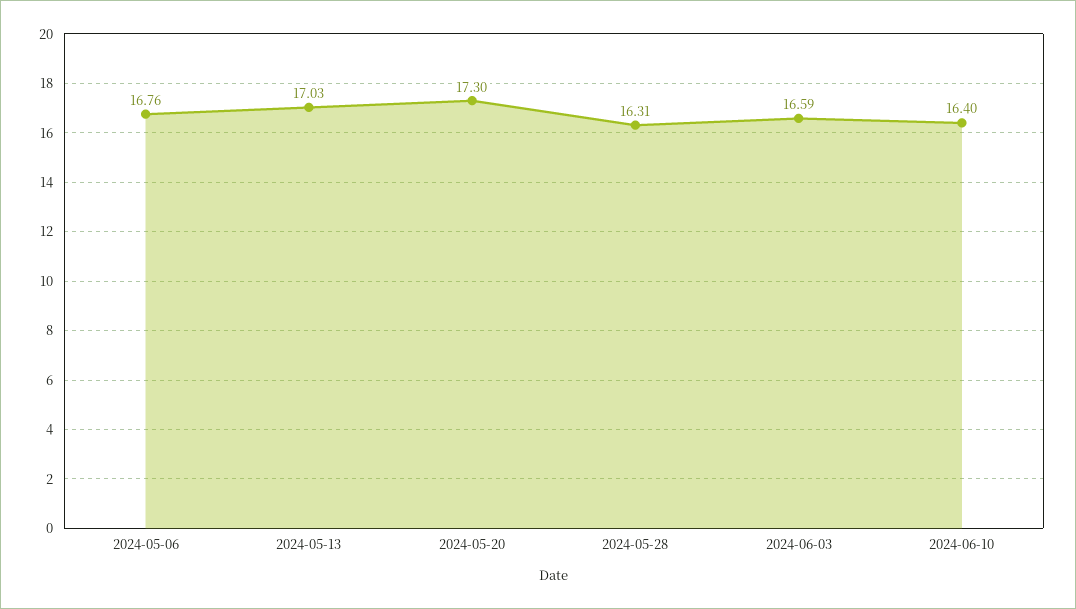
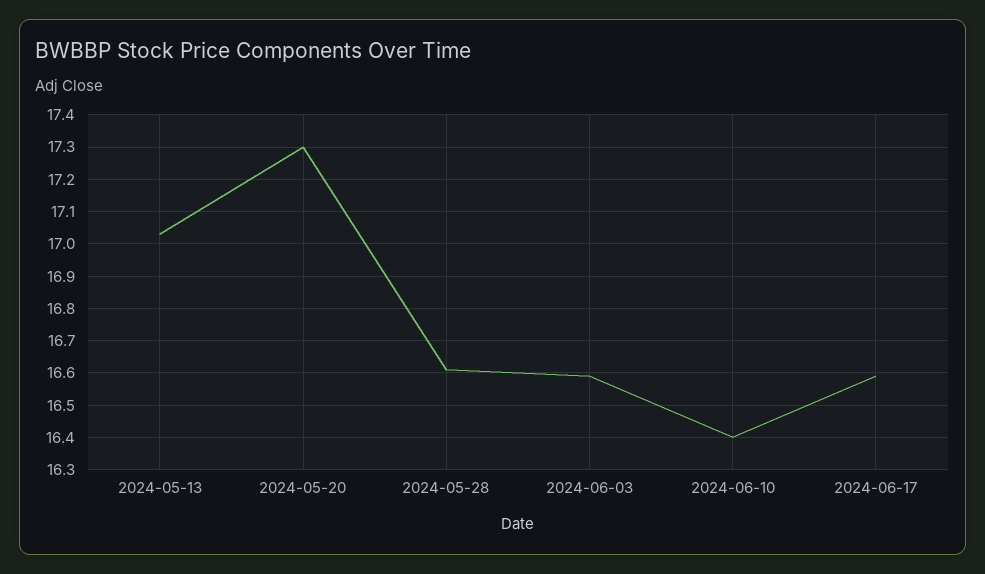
2024-05-06: 16.76 -> none
2024-05-28: 16.31 -> 16.6
2024-06-17: none -> 16.6

